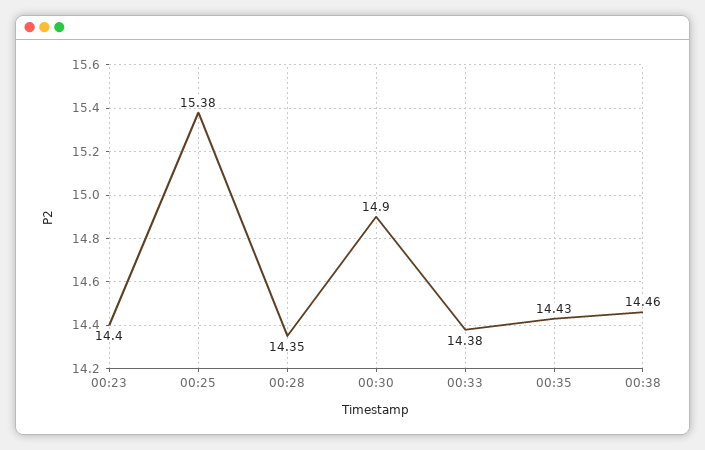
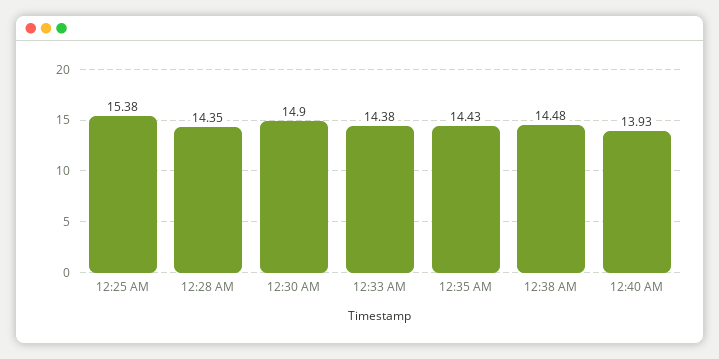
00:23: 14.4 -> none
00:38: 14.46 -> 14.48
12:40 AM: none -> 13.93

